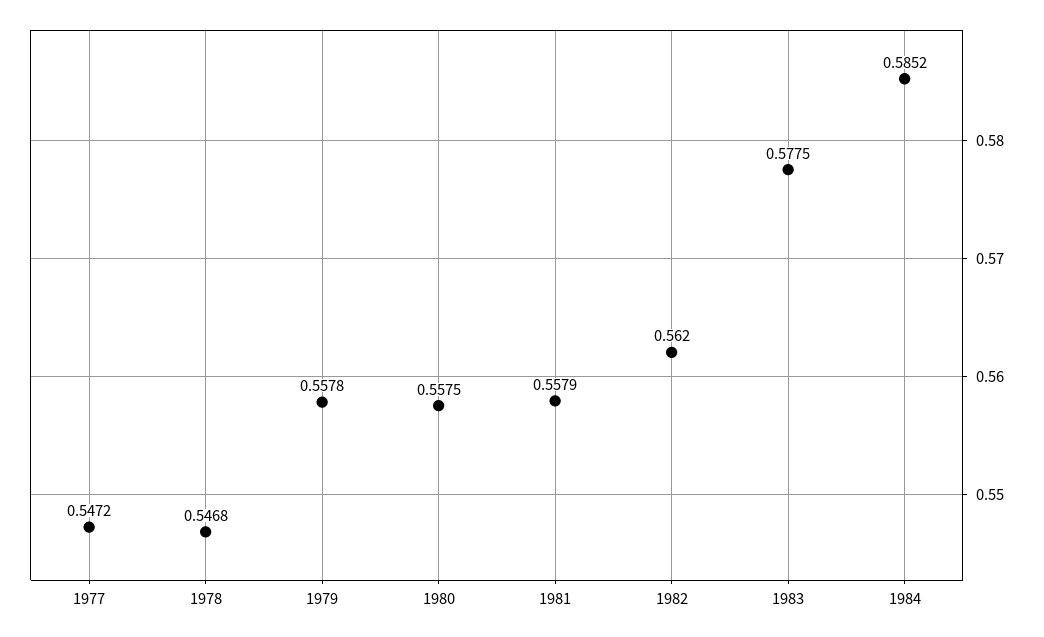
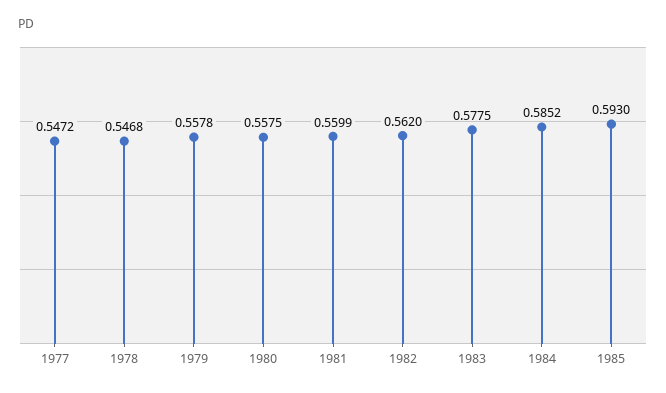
1981: 0.5579 -> 0.5599
1985: none -> 0.593

